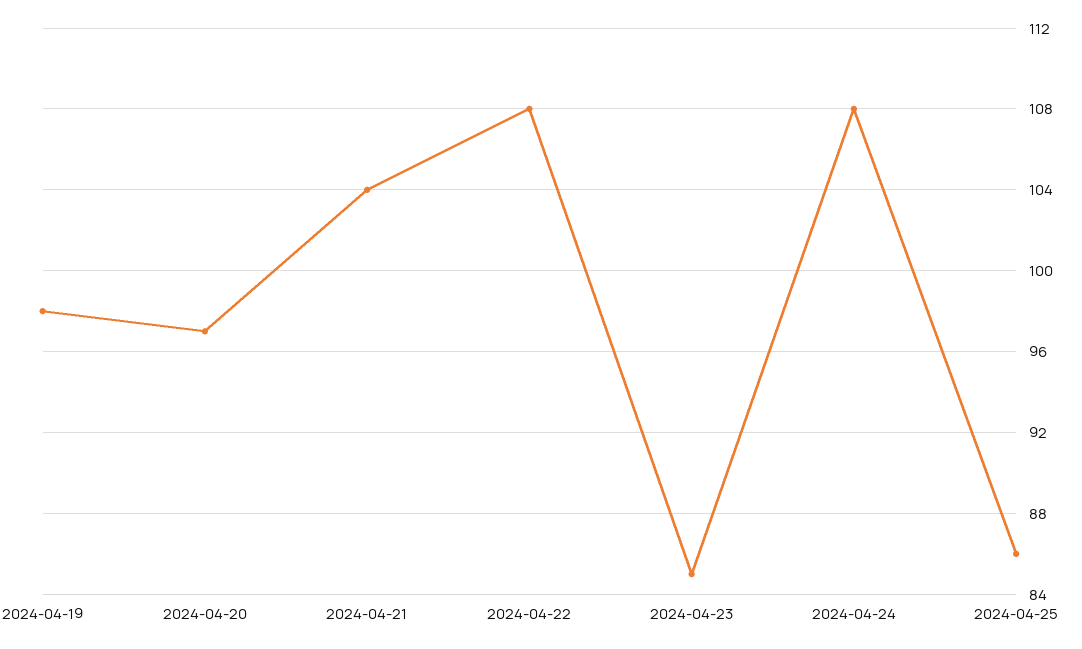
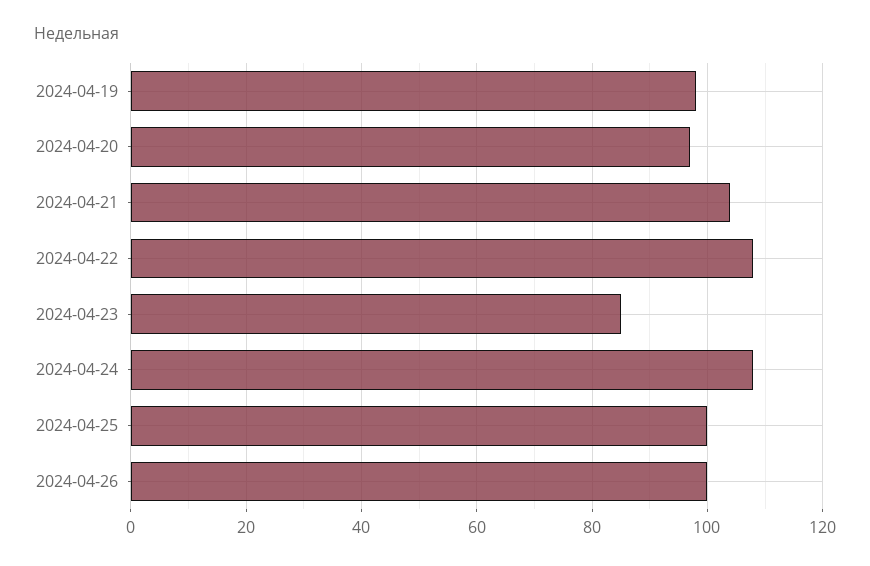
2024-04-25: 86 -> 100
2024-04-26: none -> 100

